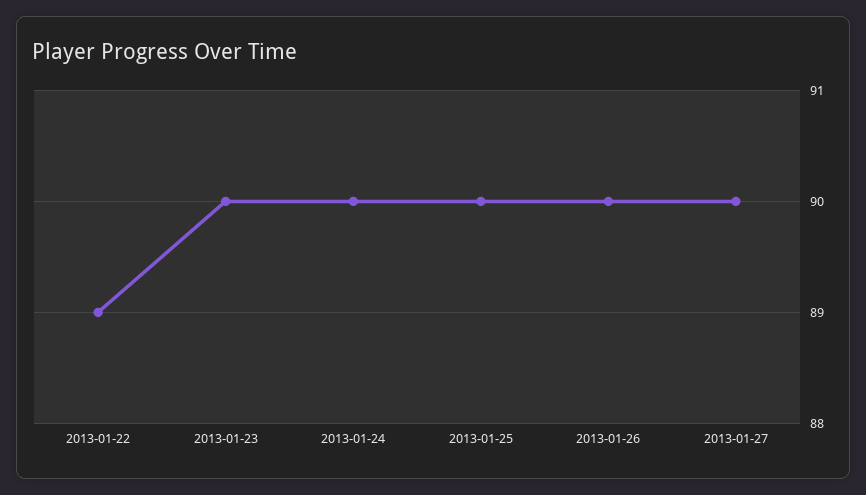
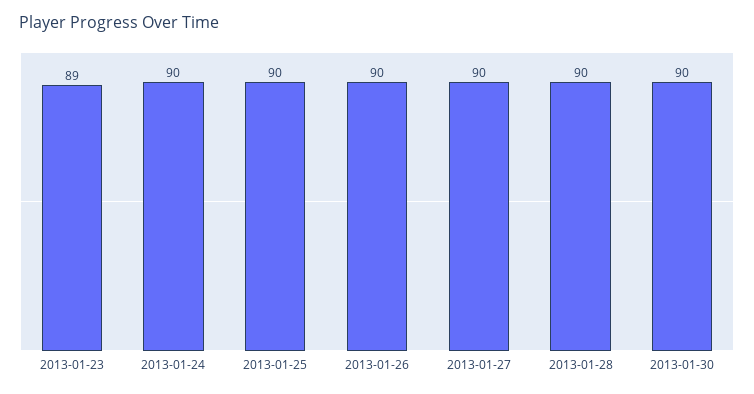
2013-01-22: 89 -> none
2013-01-23: 90 -> 89
2013-01-28: none -> 90
2013-01-30: none -> 90

